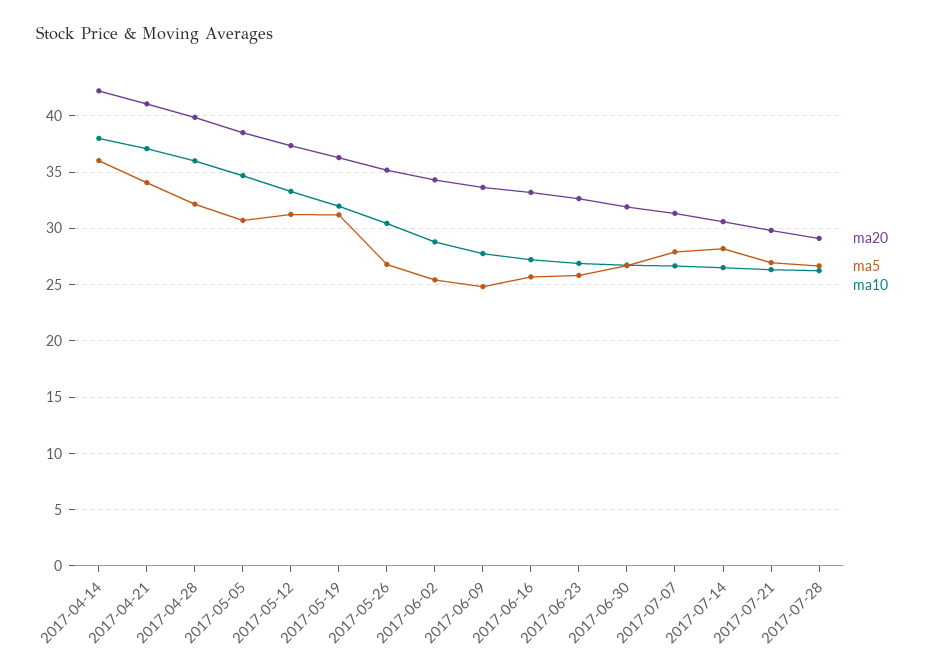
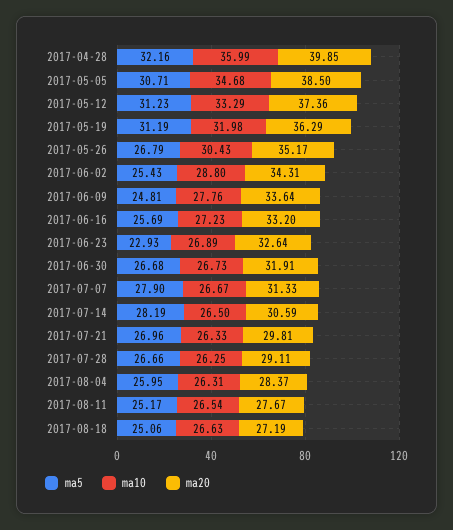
ma20, 2017-04-14: 42 -> none
ma5, 2017-04-14: 36 -> none
ma10, 2017-04-14: 38 -> none
ma20, 2017-04-21: 41 -> none
ma5, 2017-04-21: 34 -> none
ma10, 2017-04-21: 37 -> none
ma5, 2017-06-23: 26 -> 22.93
ma5, 2017-08-04: none -> 25.95
ma10, 2017-08-04: none -> 26.31
ma20, 2017-08-04: none -> 28.37
ma5, 2017-08-11: none -> 25.17
ma10, 2017-08-11: none -> 26.54
ma20, 2017-08-11: none -> 27.67
ma5, 2017-08-18: none -> 25.06
ma10, 2017-08-18: none -> 26.63
ma20, 2017-08-18: none -> 27.19

